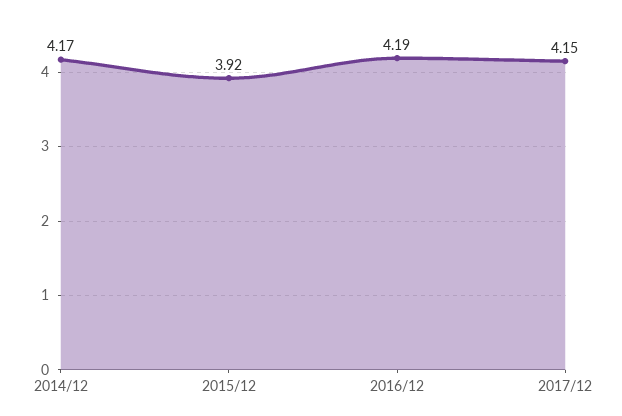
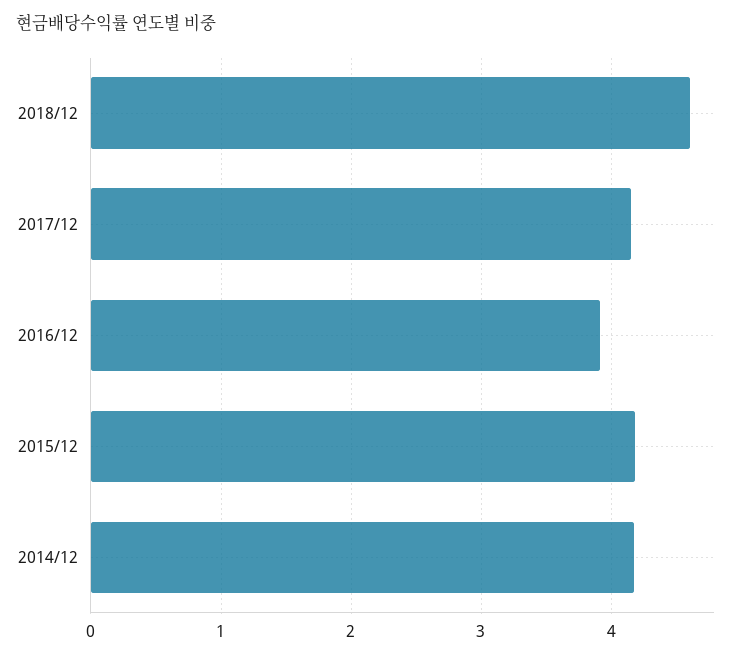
2015/12: 3.92 -> 4.2
2016/12: 4.19 -> 3.9
2018/12: none -> 4.6

